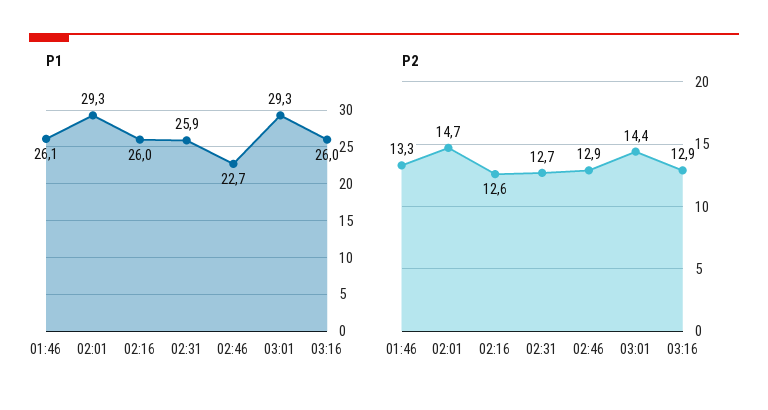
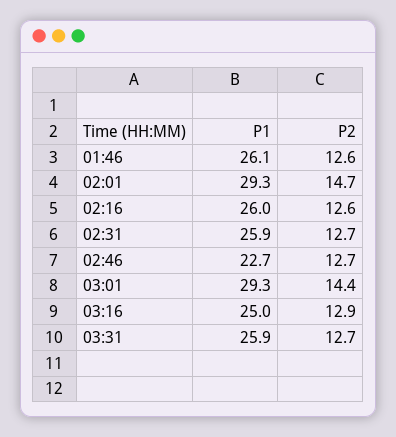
P1, 03:16: 26 -> 25
P2, 01:46: 13.3 -> 12.6
P2, 02:46: 12.9 -> 12.7
P1, 03:31: none -> 25.9
P2, 03:31: none -> 12.7

